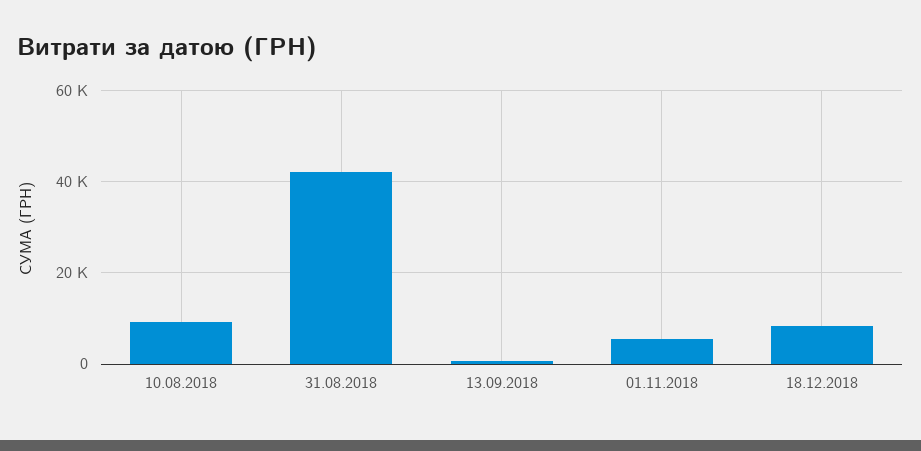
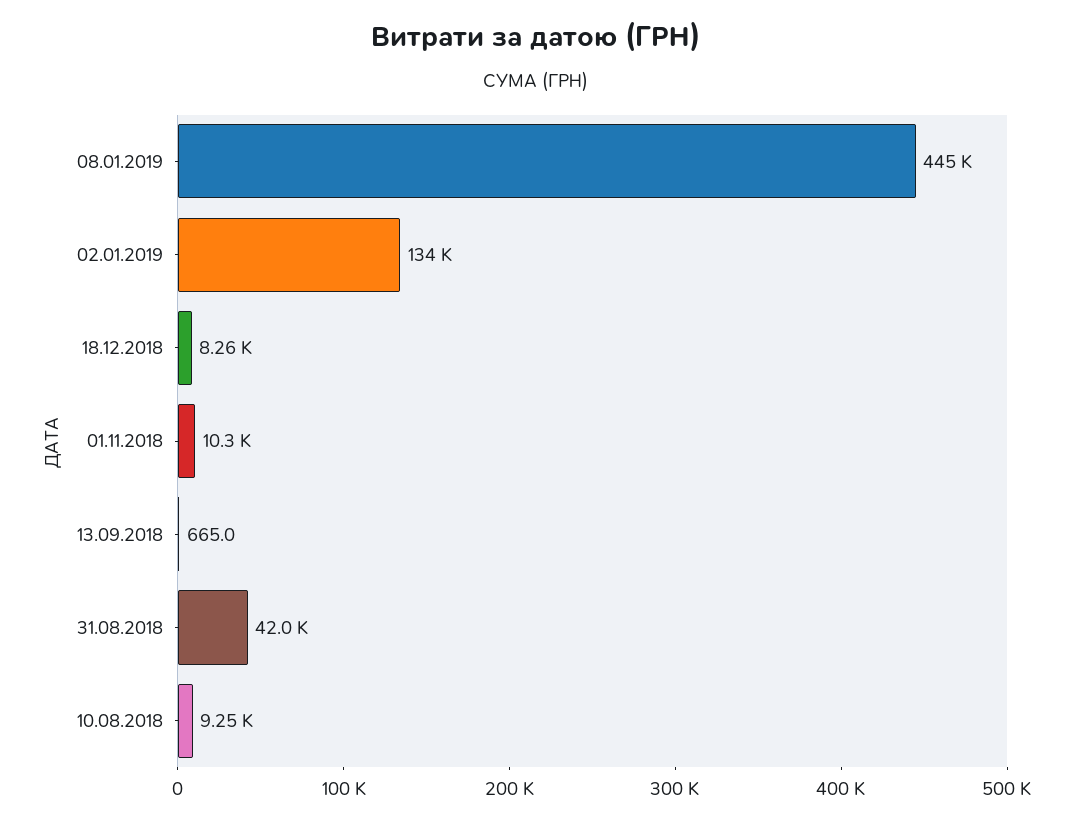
01.11.2018: 6000 -> 10300
08.01.2019: none -> 445000
02.01.2019: none -> 134000

